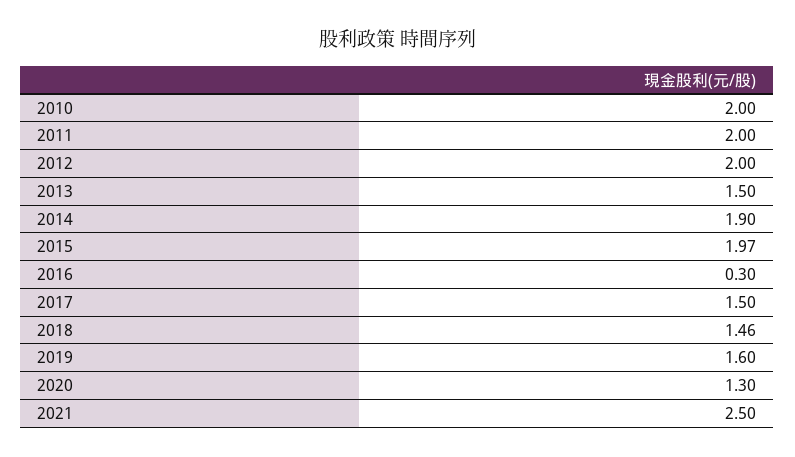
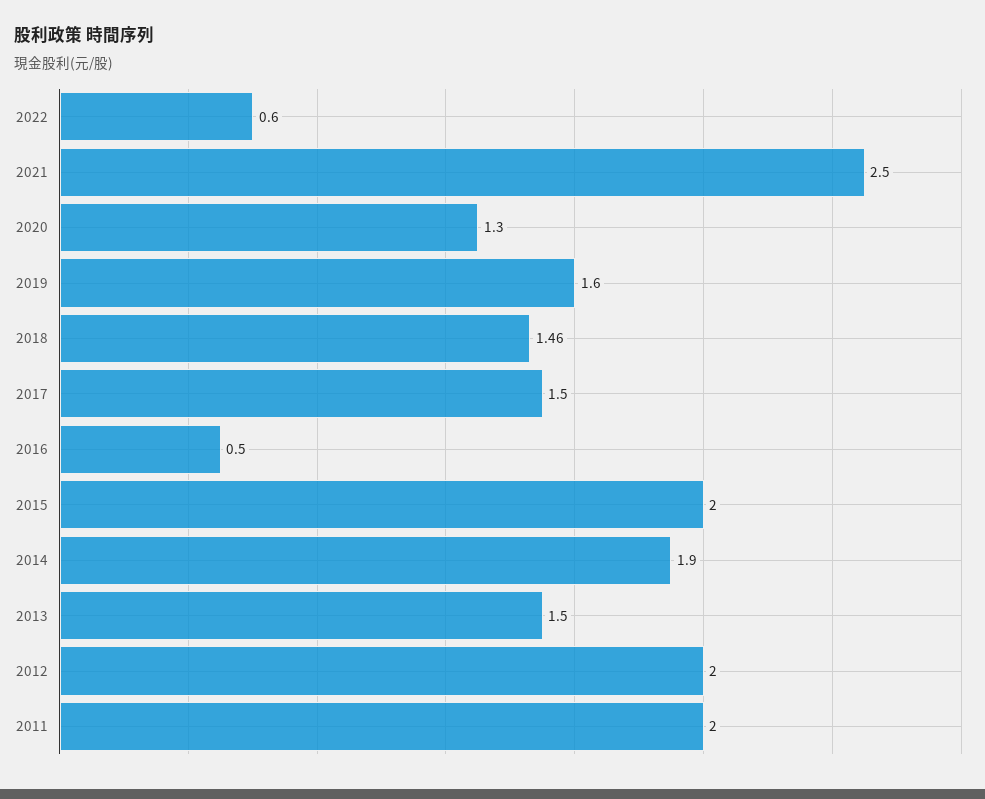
2010: 2 -> none
2015: 1.97 -> 2
2016: 0.3 -> 0.5
2022: none -> 0.6

